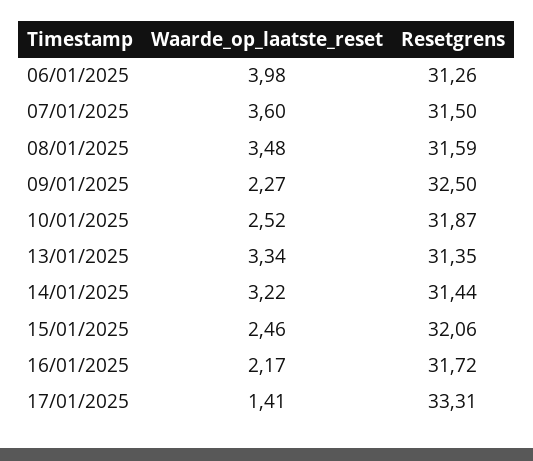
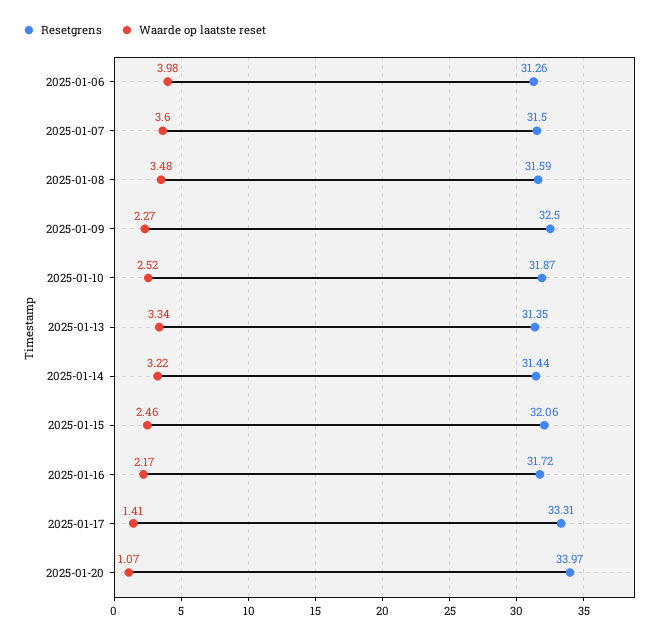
Resetgrens, 2025-01-20: none -> 33.97
Waarde_op_laatste_reset, 2025-01-20: none -> 1.07

